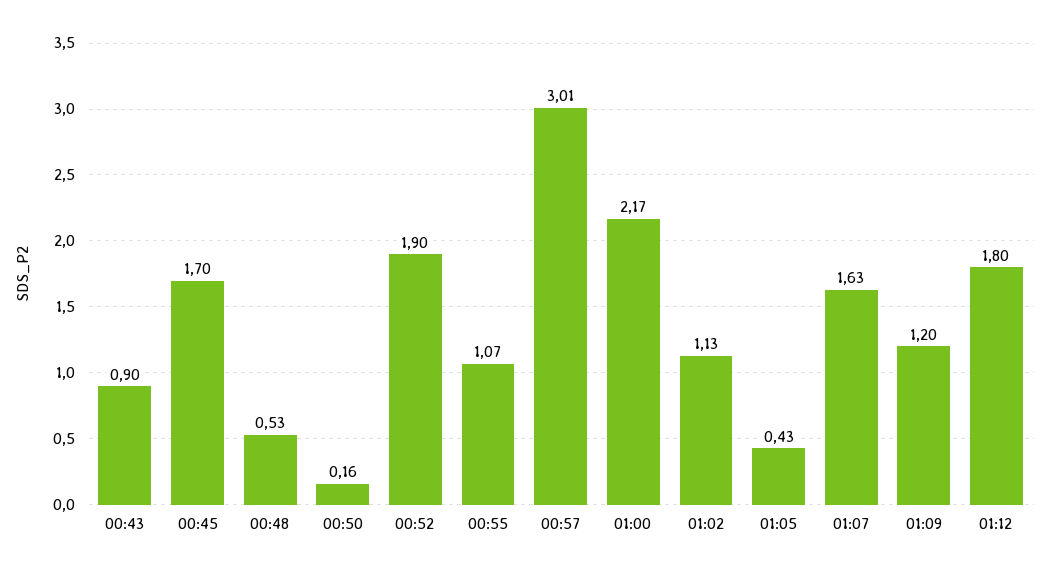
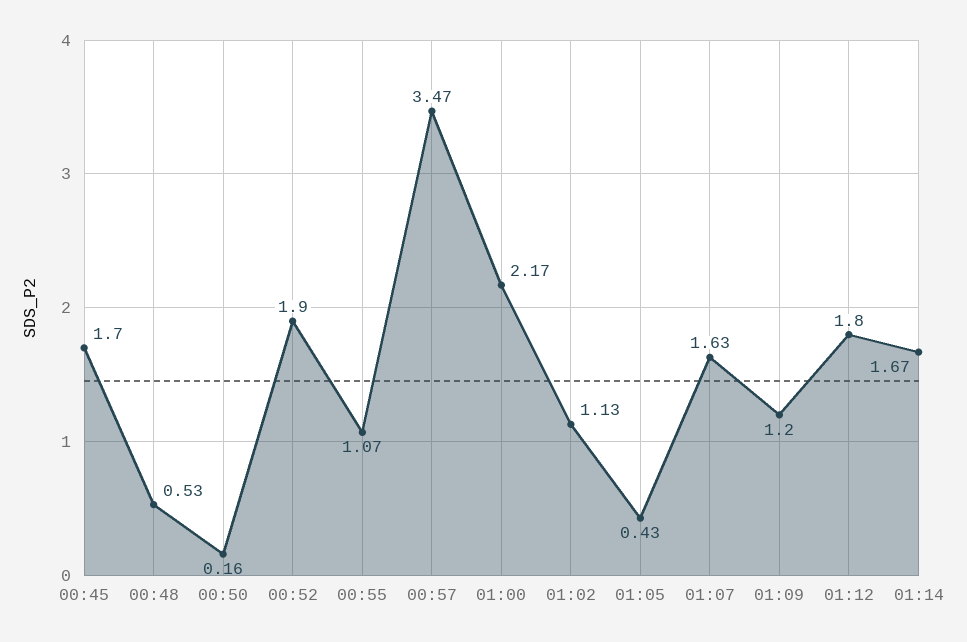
00:43: 0.9 -> none
00:57: 3.01 -> 3.47
01:14: none -> 1.67

